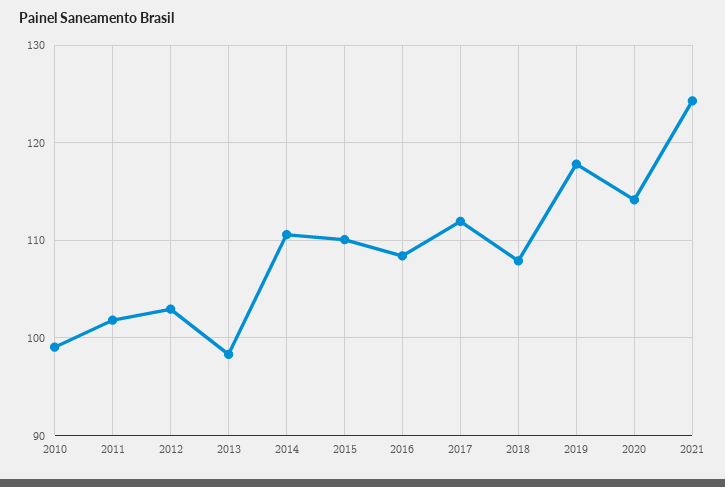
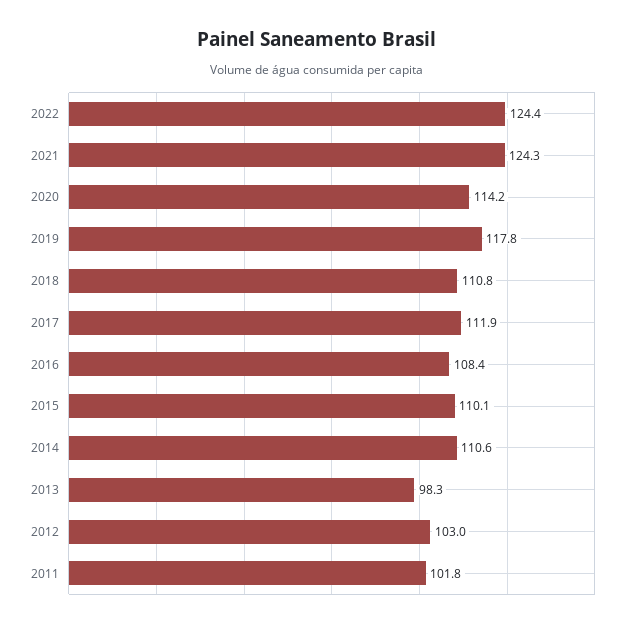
2010: 99 -> none
2018: 108 -> 110.8
2022: none -> 124.4

